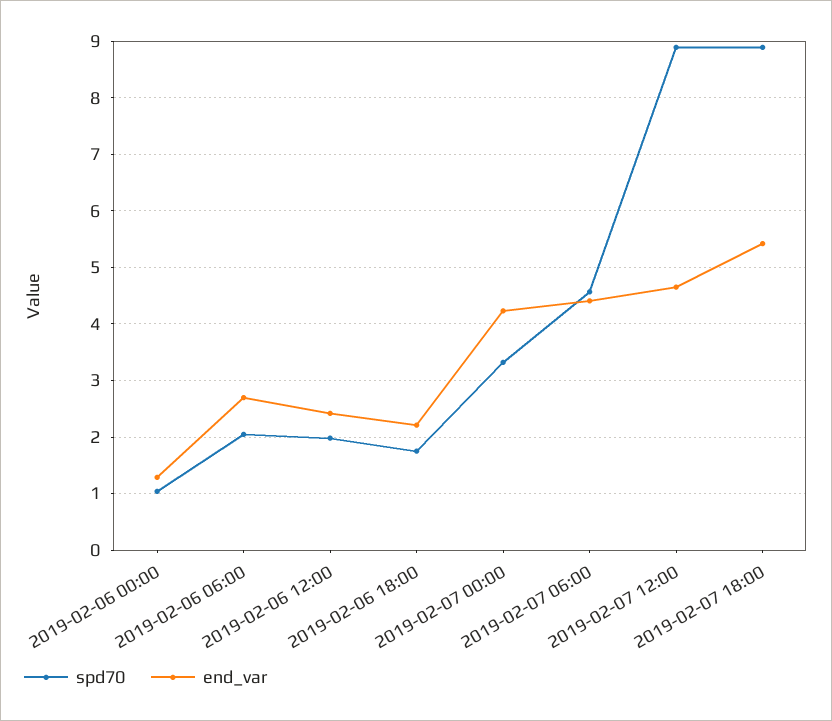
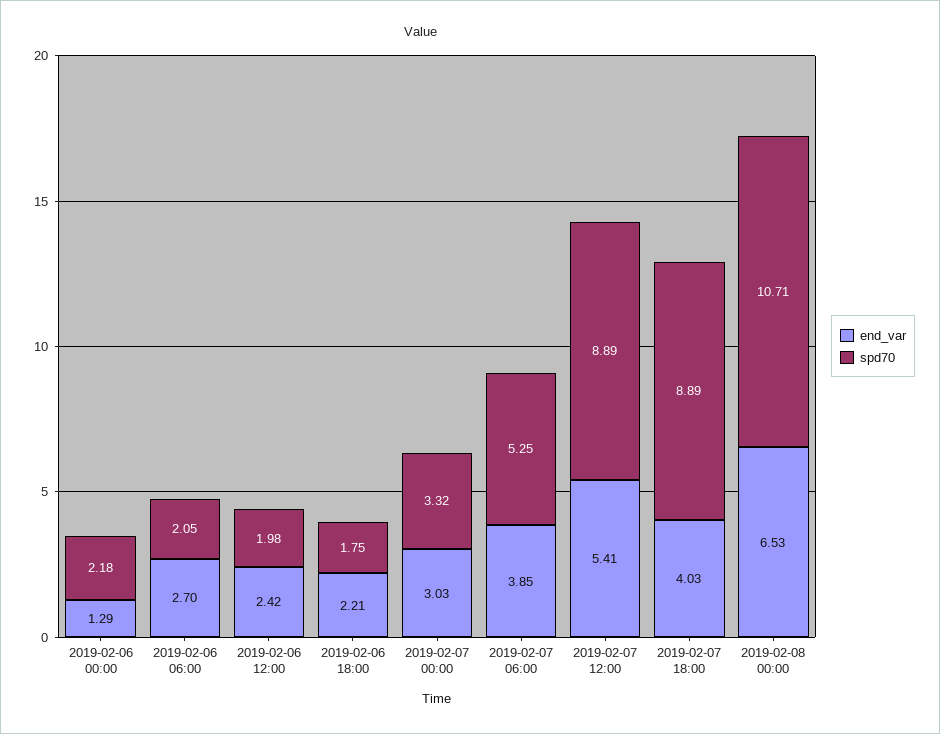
spd70, 2019-02-06 00:00: 1 -> 2.18
end_var, 2019-02-07 00:00: 4.2 -> 3.03
spd70, 2019-02-07 06:00: 4.6 -> 5.25
end_var, 2019-02-07 06:00: 4.4 -> 3.85
end_var, 2019-02-07 12:00: 4.6 -> 5.41
end_var, 2019-02-07 18:00: 5.4 -> 4.03
end_var, 2019-02-08 00:00: none -> 6.53
spd70, 2019-02-08 00:00: none -> 10.71

